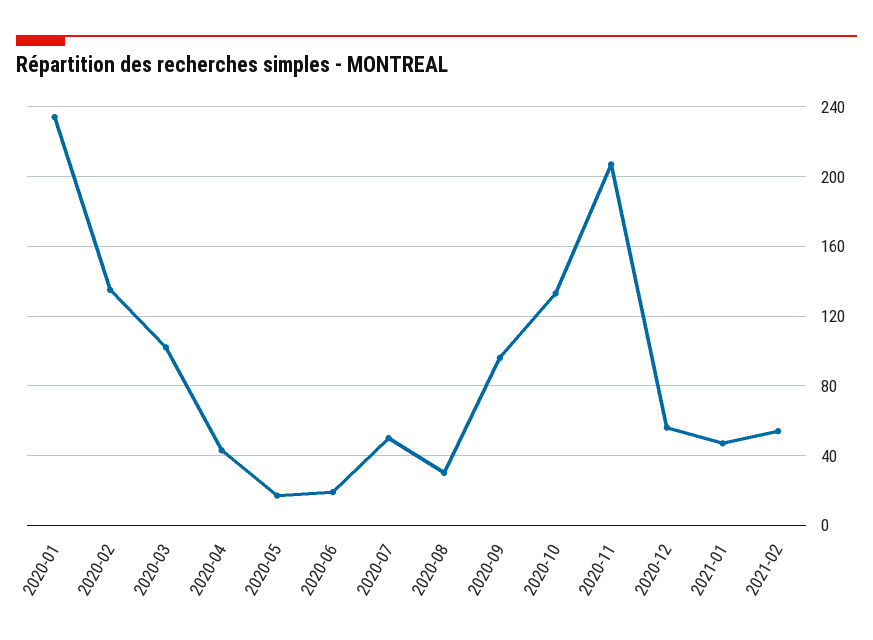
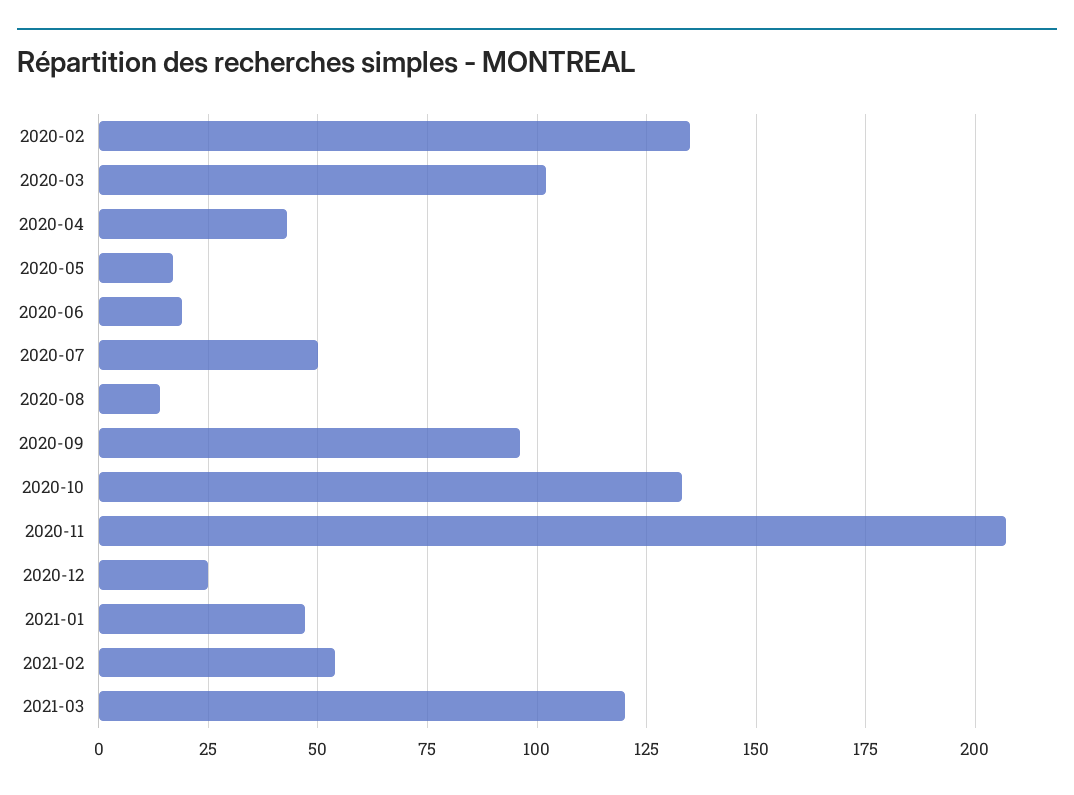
2020-01: 235 -> none
2020-08: 30 -> 15
2020-12: 55 -> 25
2021-03: none -> 120

